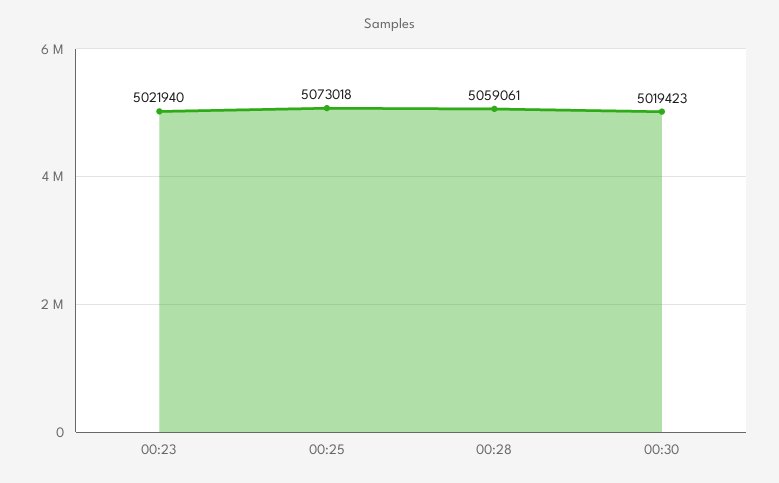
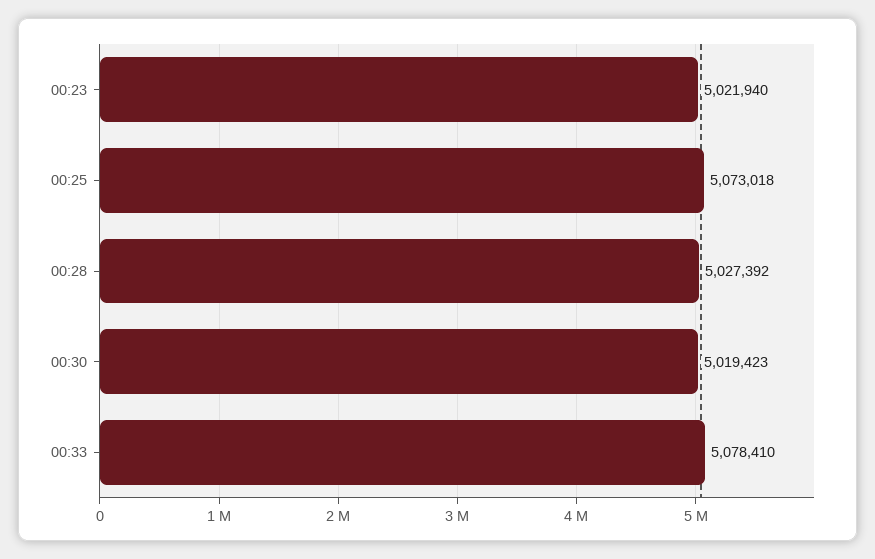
00:28: 5059061 -> 5027392
00:33: none -> 5078410

